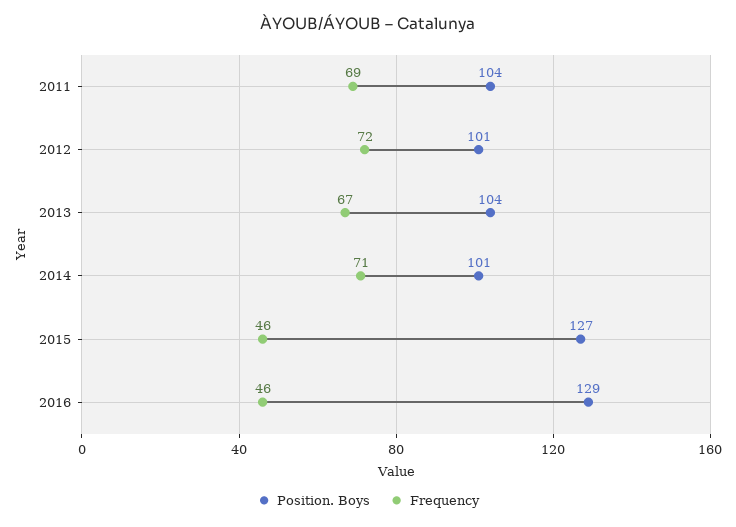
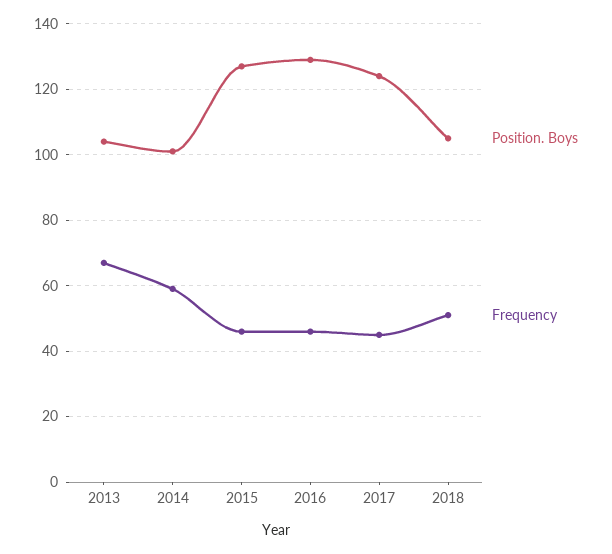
Position. Boys, 2011: 104 -> none
Frequency, 2011: 69 -> none
Position. Boys, 2012: 101 -> none
Frequency, 2012: 72 -> none
Frequency, 2014: 71 -> 60
Position. Boys, 2017: none -> 125
Frequency, 2017: none -> 45
Position. Boys, 2018: none -> 105
Frequency, 2018: none -> 50

